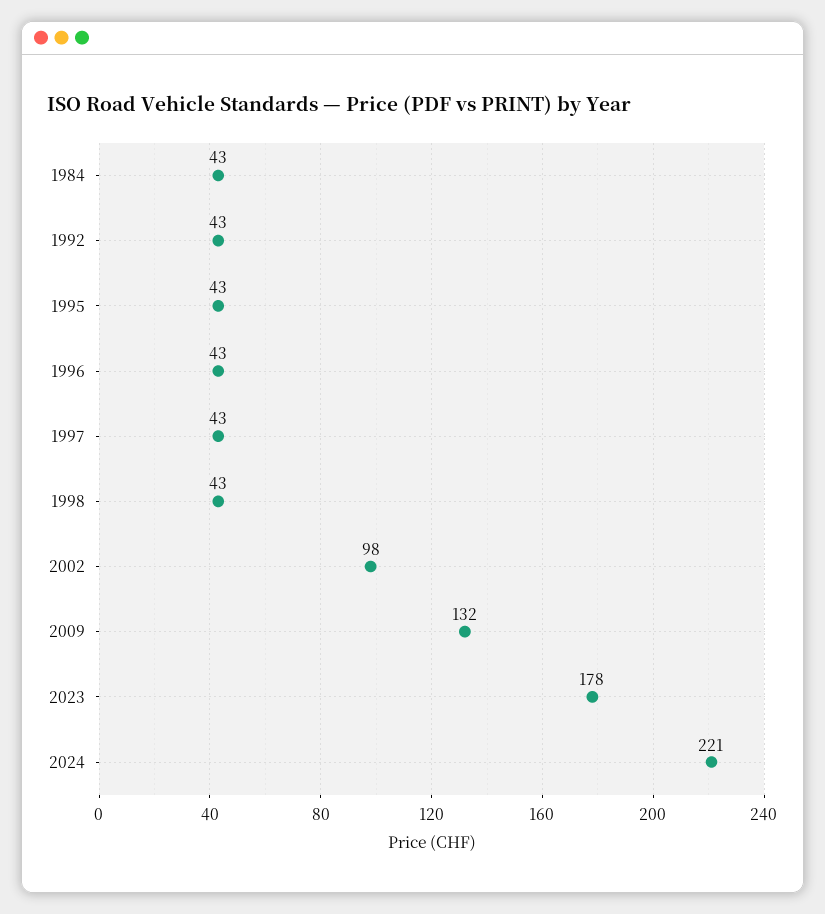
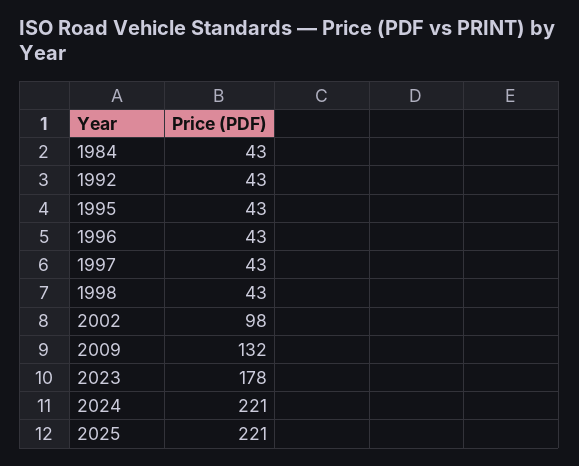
2025: none -> 221

